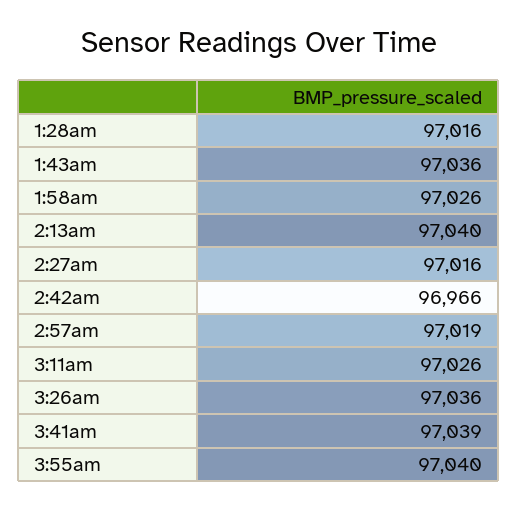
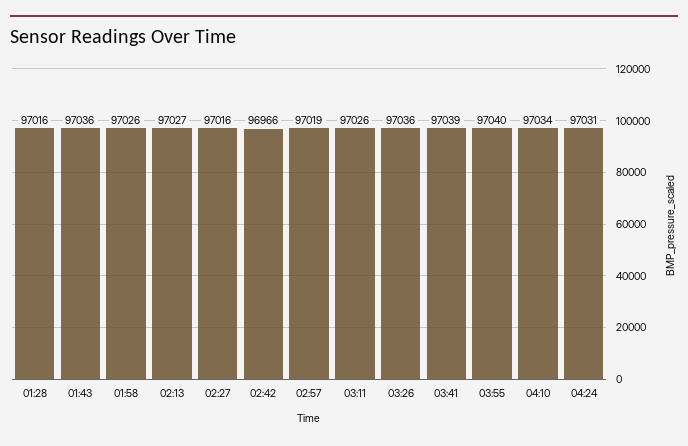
2:13am: 97040 -> 97027
04:10: none -> 97034
04:24: none -> 97031

